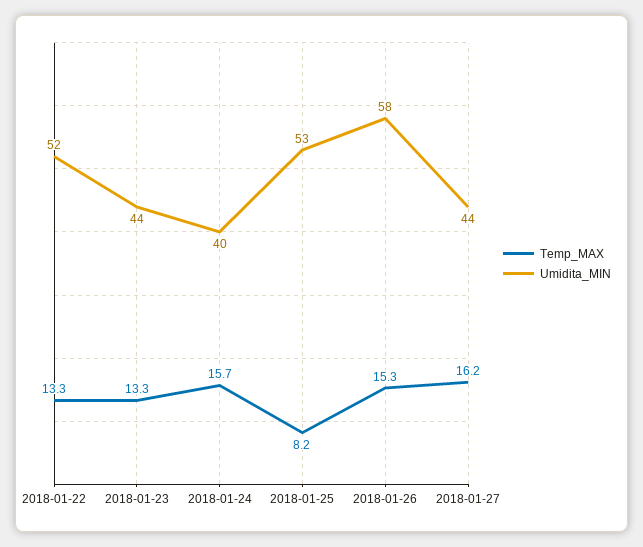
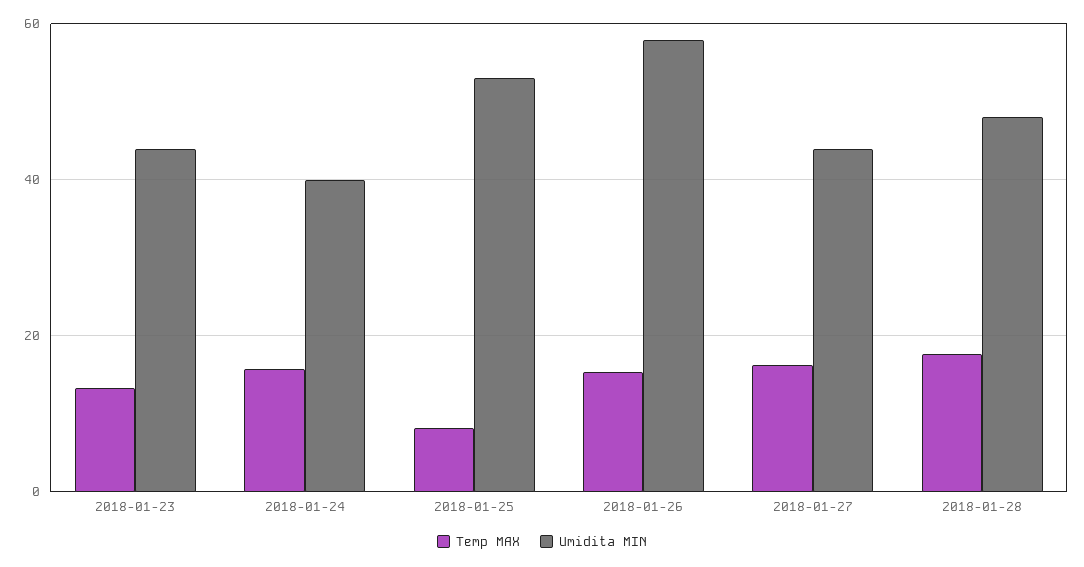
Temp_MAX, 2018-01-22: 13.3 -> none
Umidita_MIN, 2018-01-22: 52 -> none
Temp_MAX, 2018-01-28: none -> 18
Umidita_MIN, 2018-01-28: none -> 48

